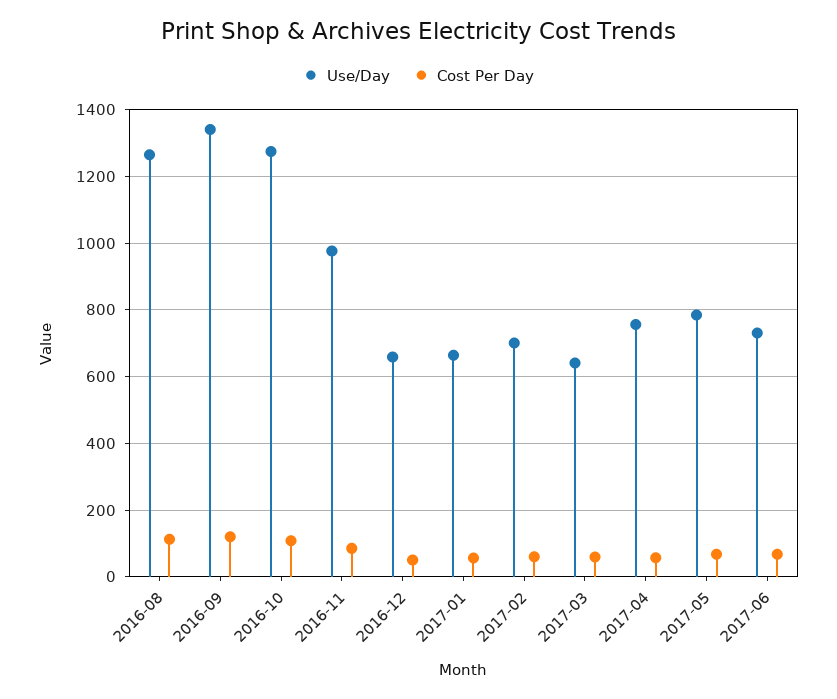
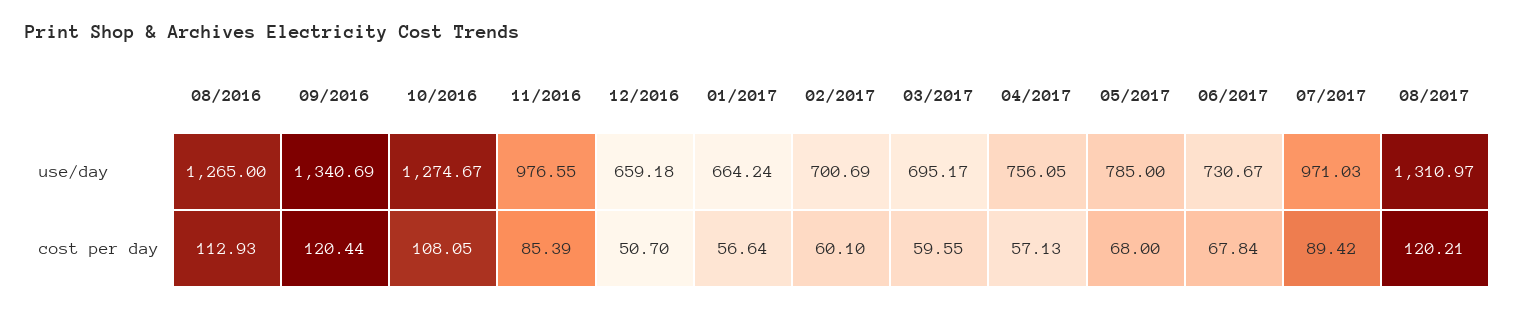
Use/Day, 2017-03: 640 -> 695.17
Use/Day, 07/2017: none -> 971.03
Use/Day, 08/2017: none -> 1310.97
Cost Per Day, 07/2017: none -> 89.42
Cost Per Day, 08/2017: none -> 120.21

